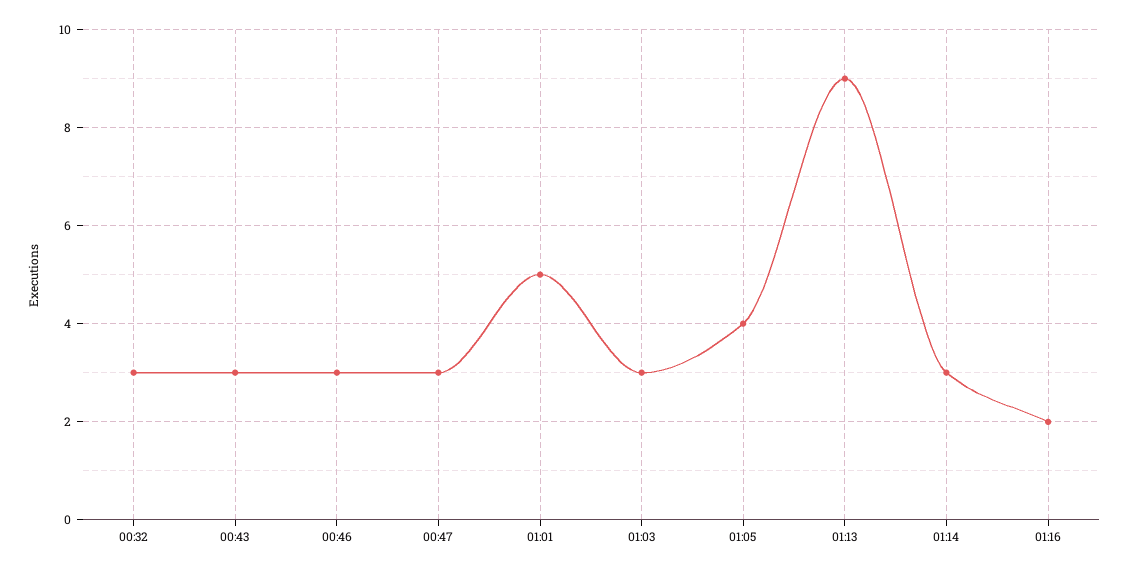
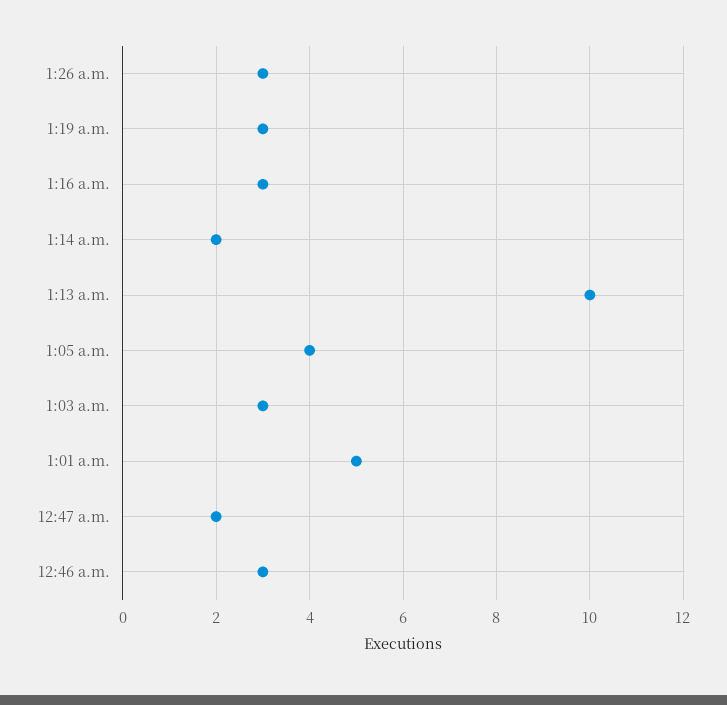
00:32: 3 -> none
00:43: 3 -> none
00:47: 3 -> 2
01:13: 9 -> 10
01:14: 3 -> 2
01:16: 2 -> 3
1:26 a.m.: none -> 3
1:19 a.m.: none -> 3

